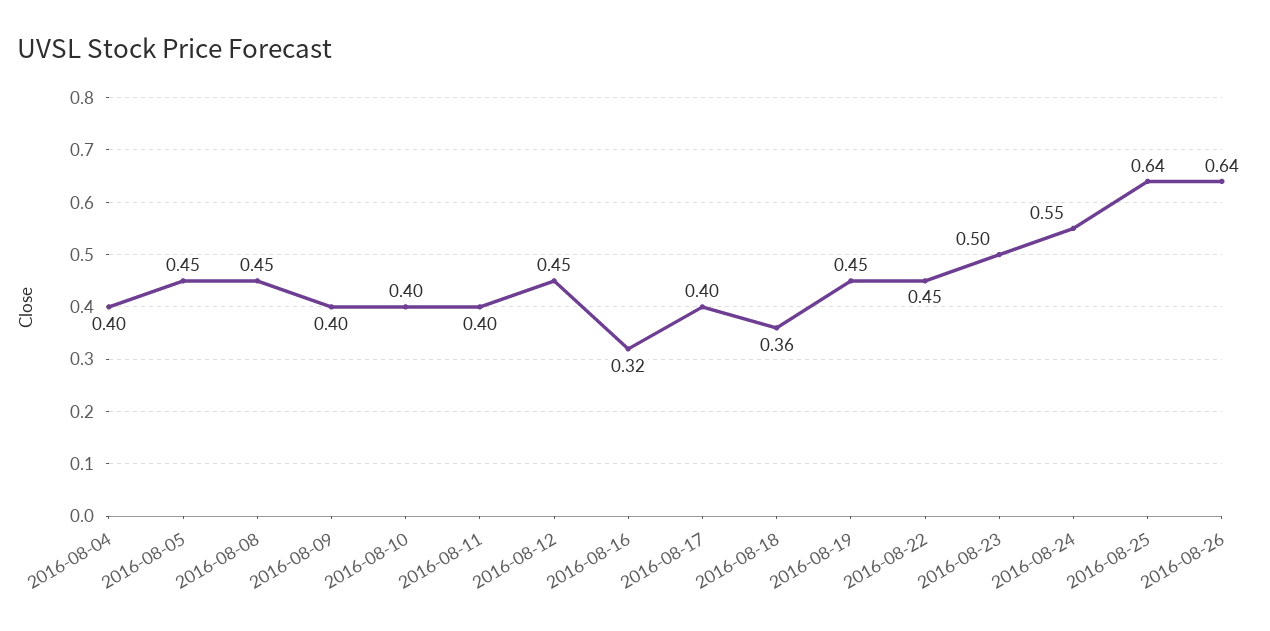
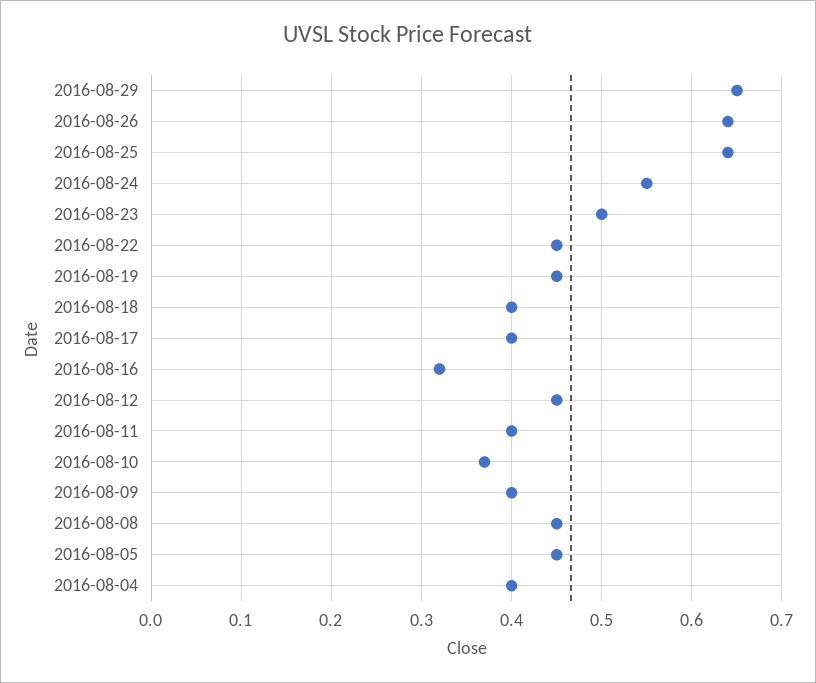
2016-08-10: 0.4 -> 0.37
2016-08-18: 0.36 -> 0.4
2016-08-29: none -> 0.65

